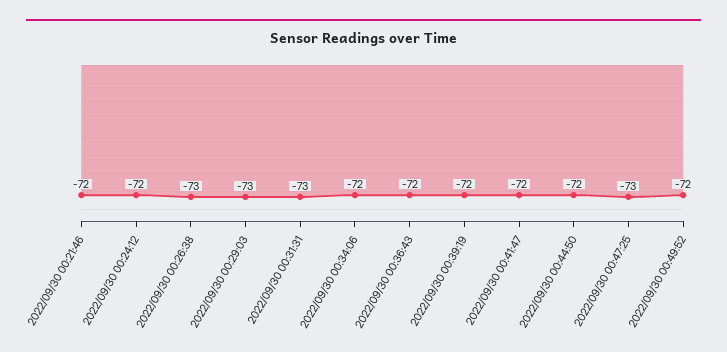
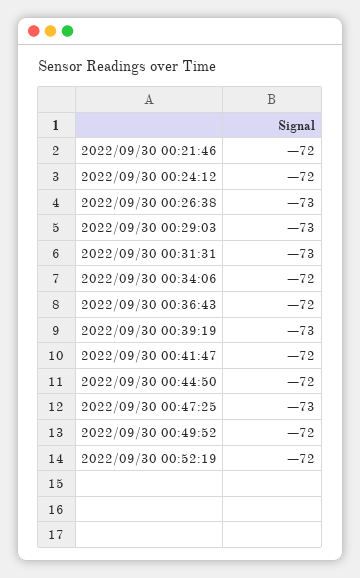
2022/09/30 00:39:19: -72 -> -73
2022/09/30 00:52:19: none -> -72

